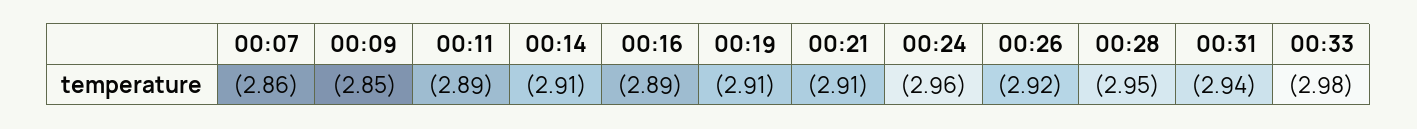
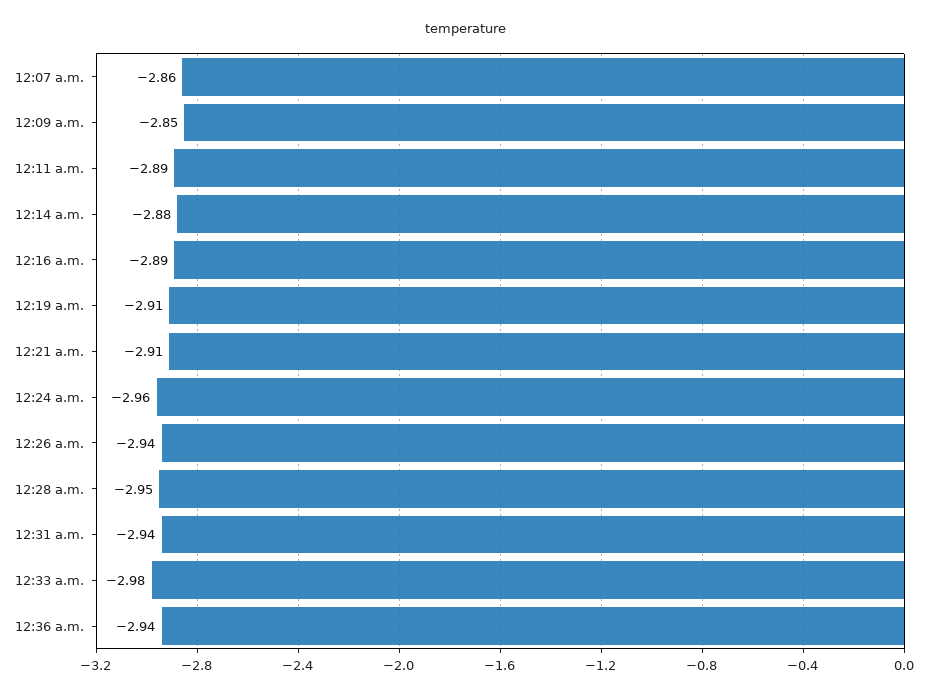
00:14: -2.91 -> -2.88
00:26: -2.92 -> -2.94
12:36 a.m.: none -> -2.94

